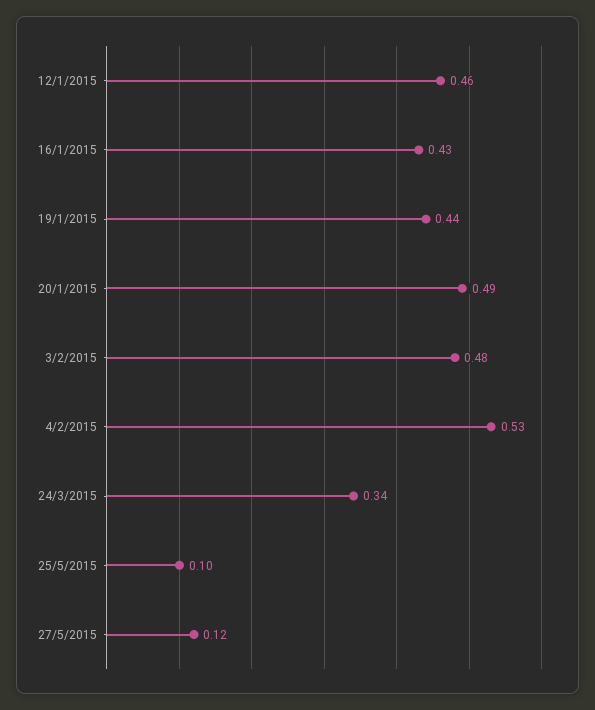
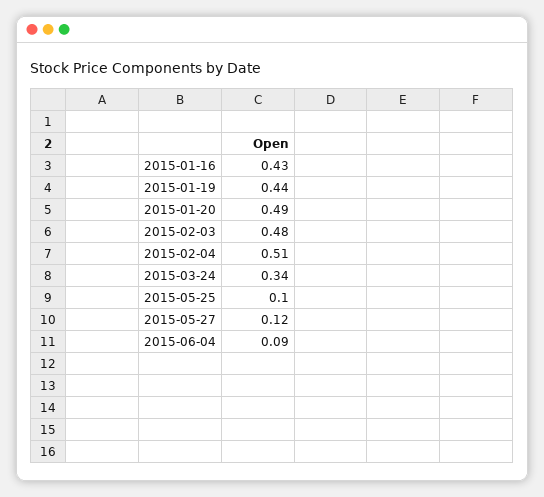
12/1/2015: 0.46 -> none
4/2/2015: 0.53 -> 0.51
2015-06-04: none -> 0.09

